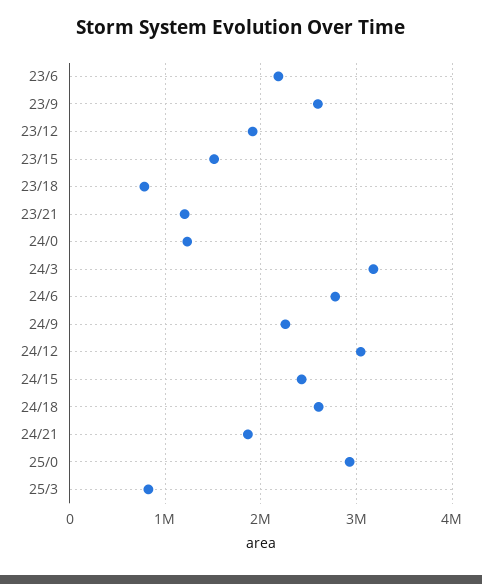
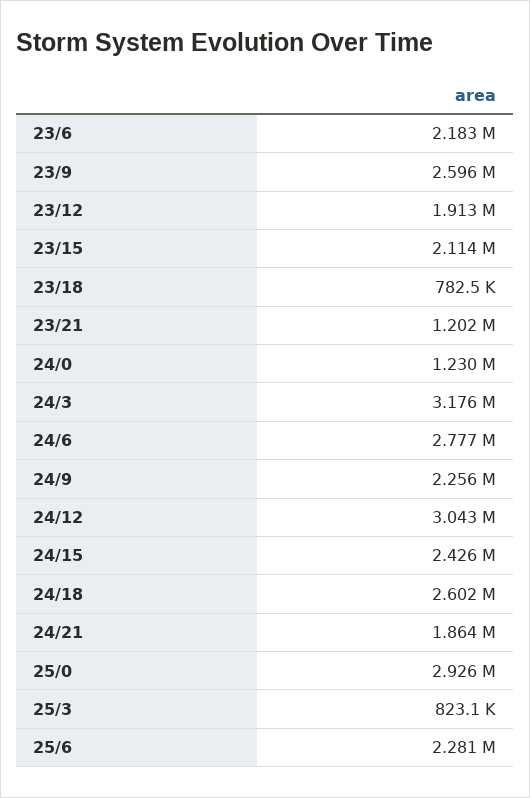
23/15: 1500000 -> 2114000
25/6: none -> 2281000

